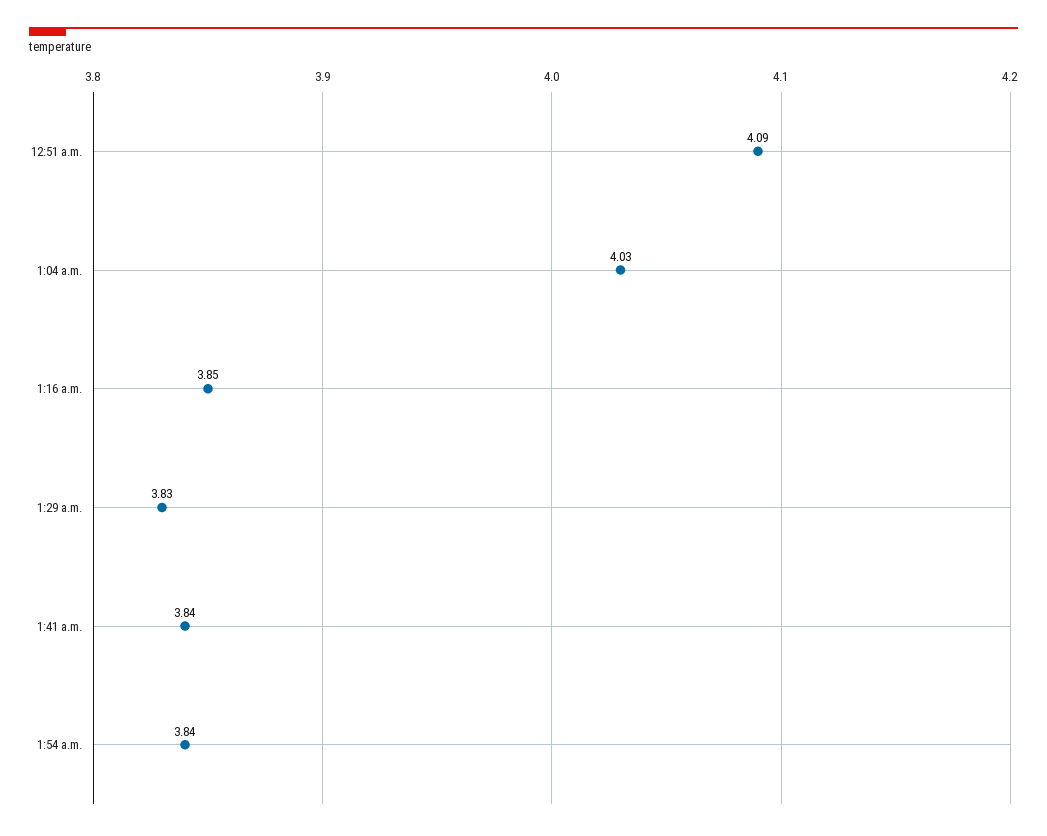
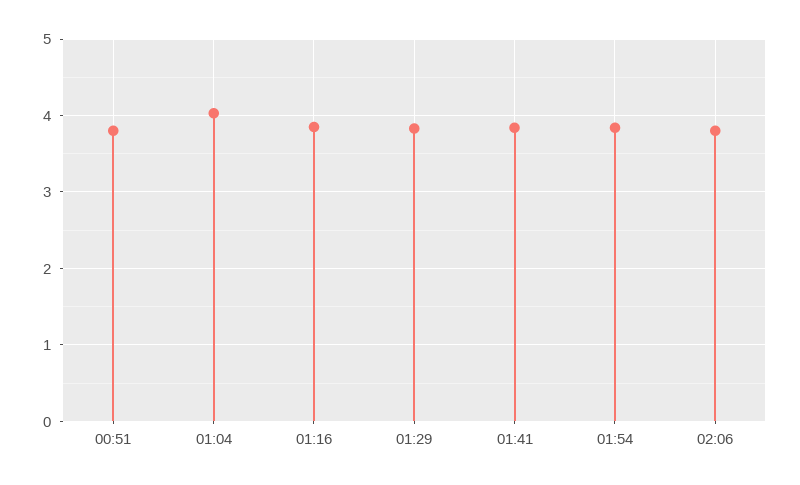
12:51 a.m.: 4.09 -> 3.8
02:06: none -> 3.8

